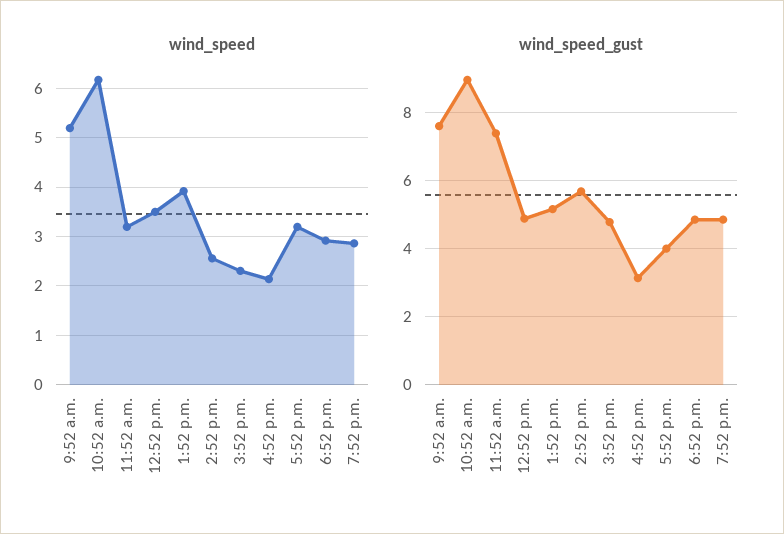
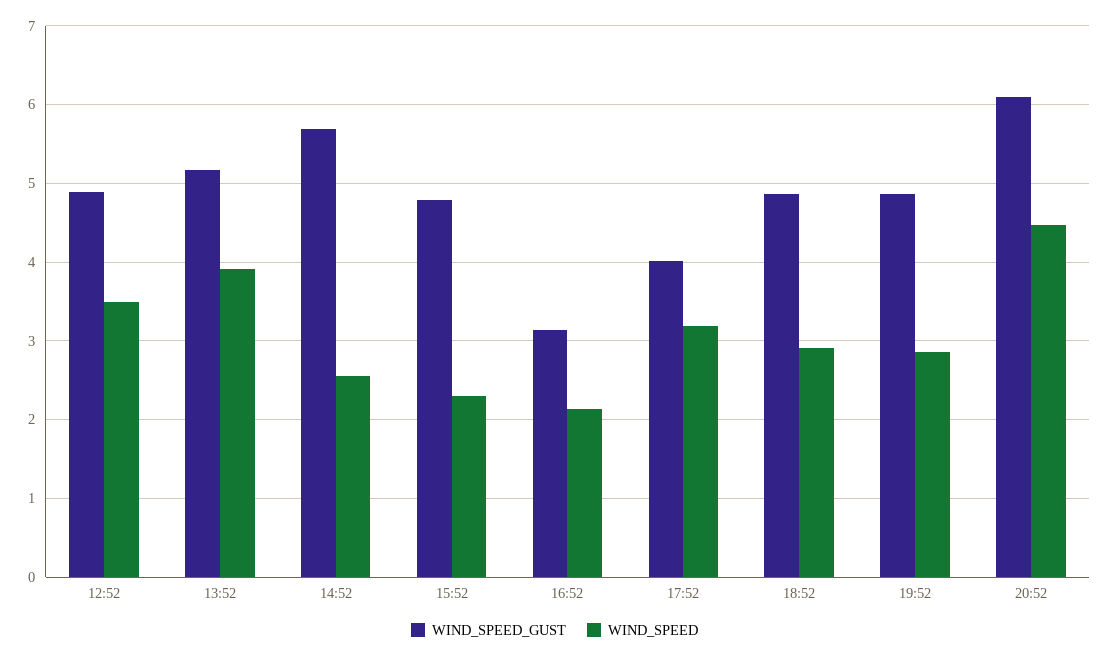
wind_speed, 9:52 a.m.: 5.2 -> none
wind_speed, 10:52 a.m.: 6.2 -> none
wind_speed, 11:52 a.m.: 3.2 -> none
wind_speed_gust, 9:52 a.m.: 7.6 -> none
wind_speed_gust, 10:52 a.m.: 9 -> none
wind_speed_gust, 11:52 a.m.: 7.4 -> none
wind_speed_gust, 20:52: none -> 6.1
wind_speed, 20:52: none -> 4.5

